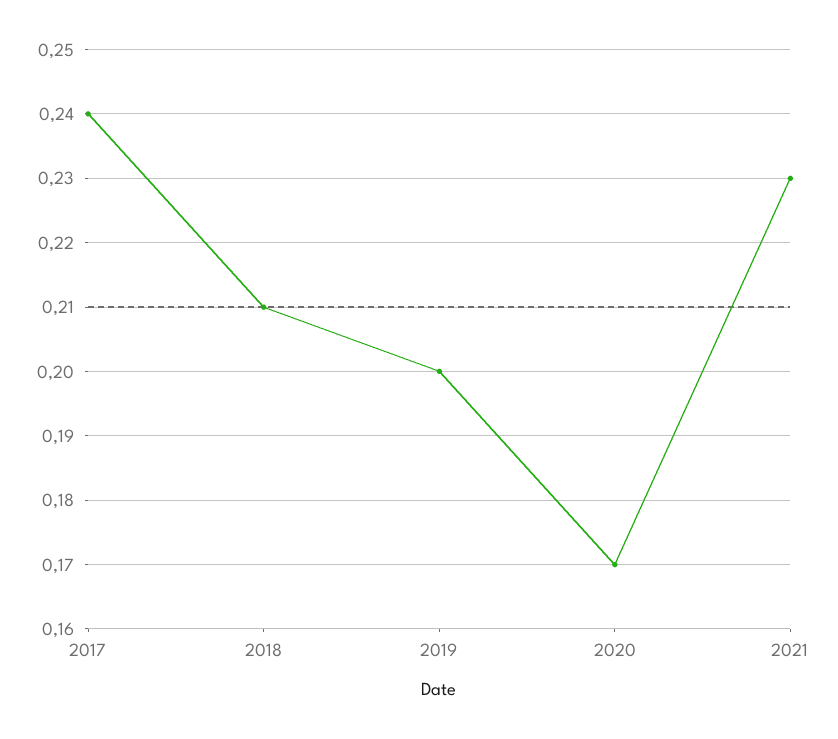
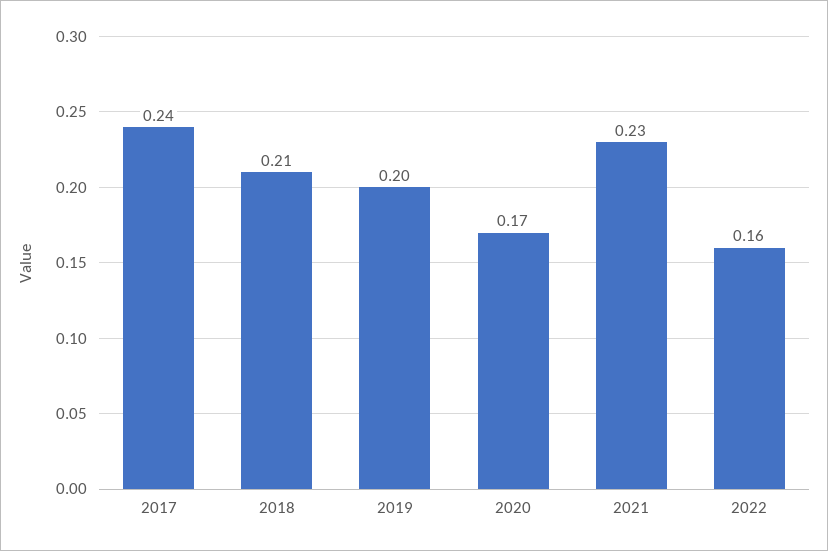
2022: none -> 0.16

